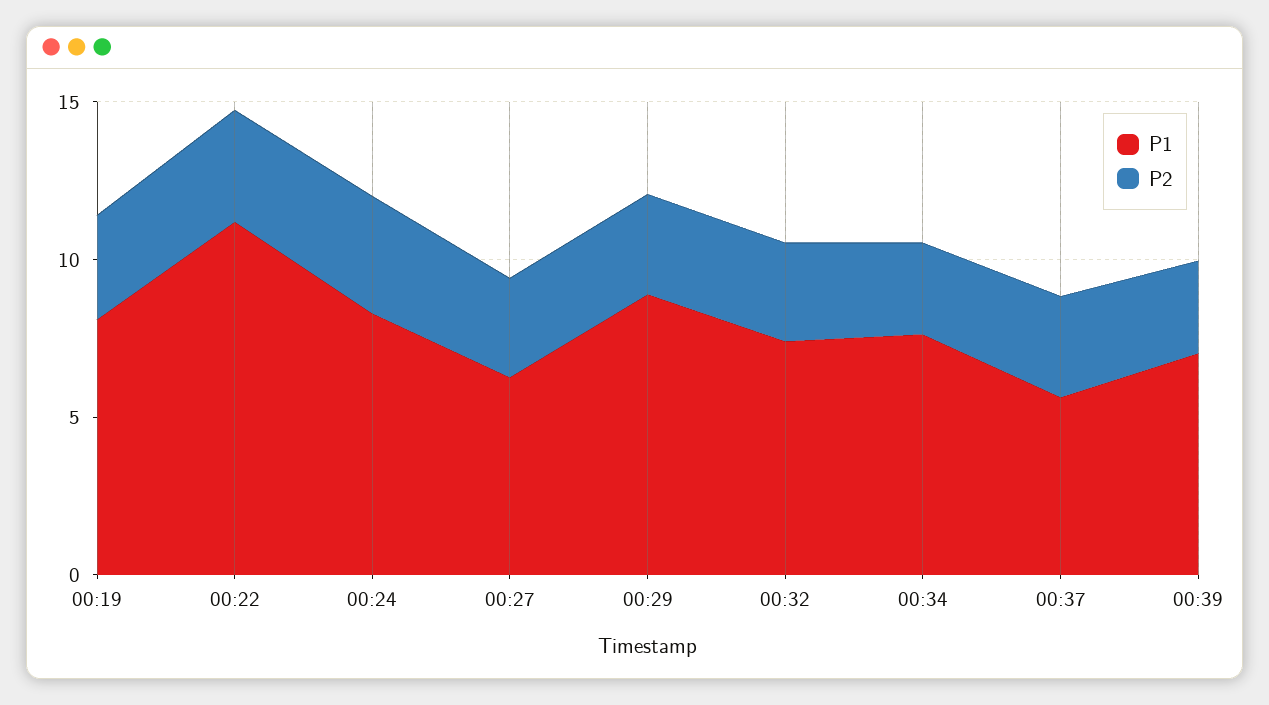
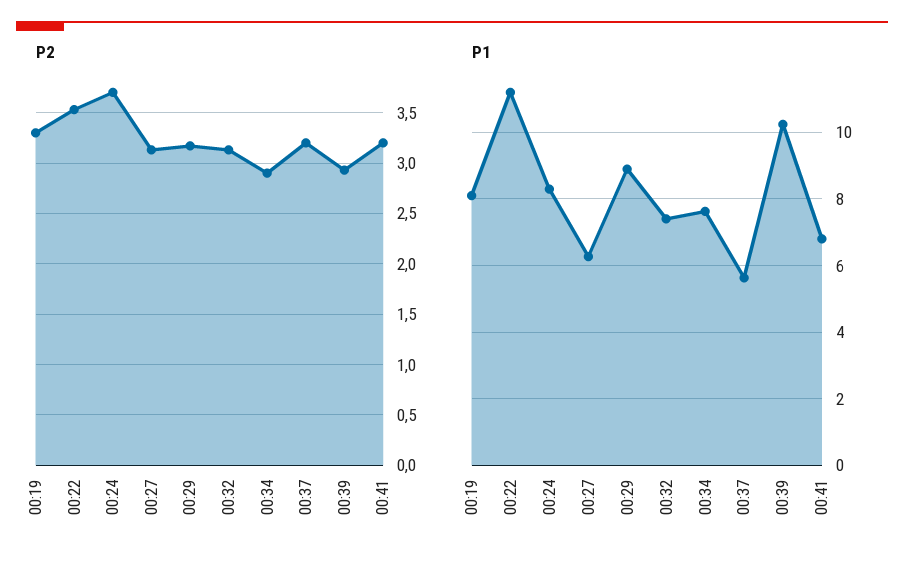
P1, 00:39: 7 -> 10.2
P2, 00:41: none -> 3.2
P1, 00:41: none -> 6.8

